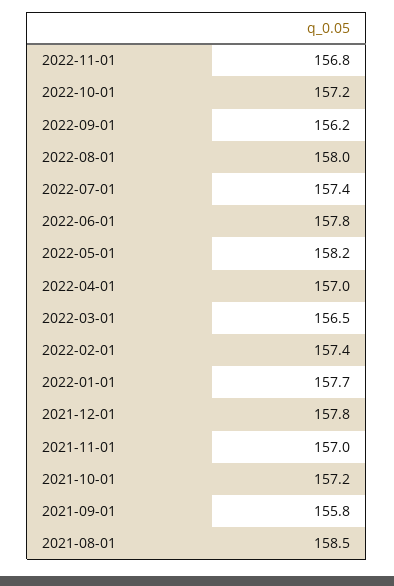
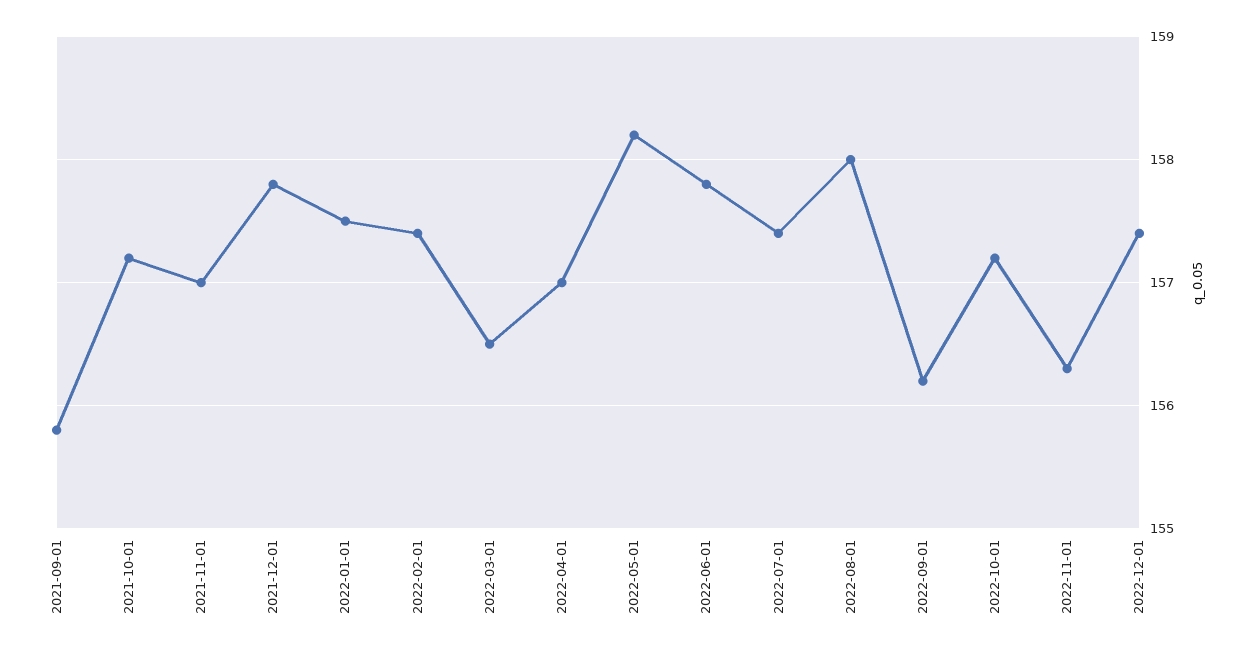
2022-11-01: 156.8 -> 156.3
2022-01-01: 157.7 -> 157.5
2021-08-01: 158.5 -> none
2022-12-01: none -> 157.4

